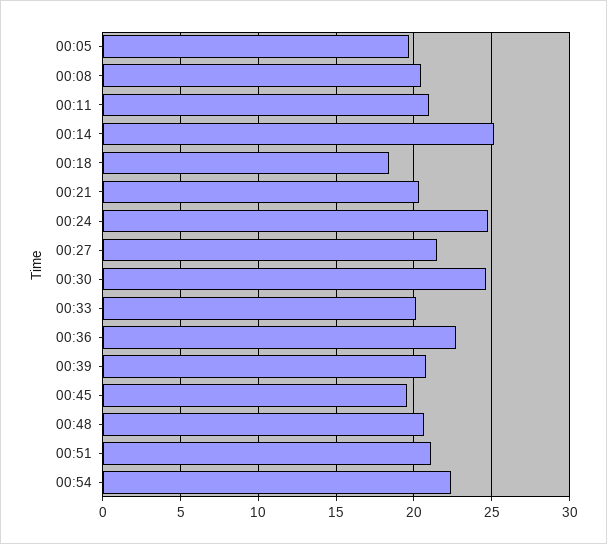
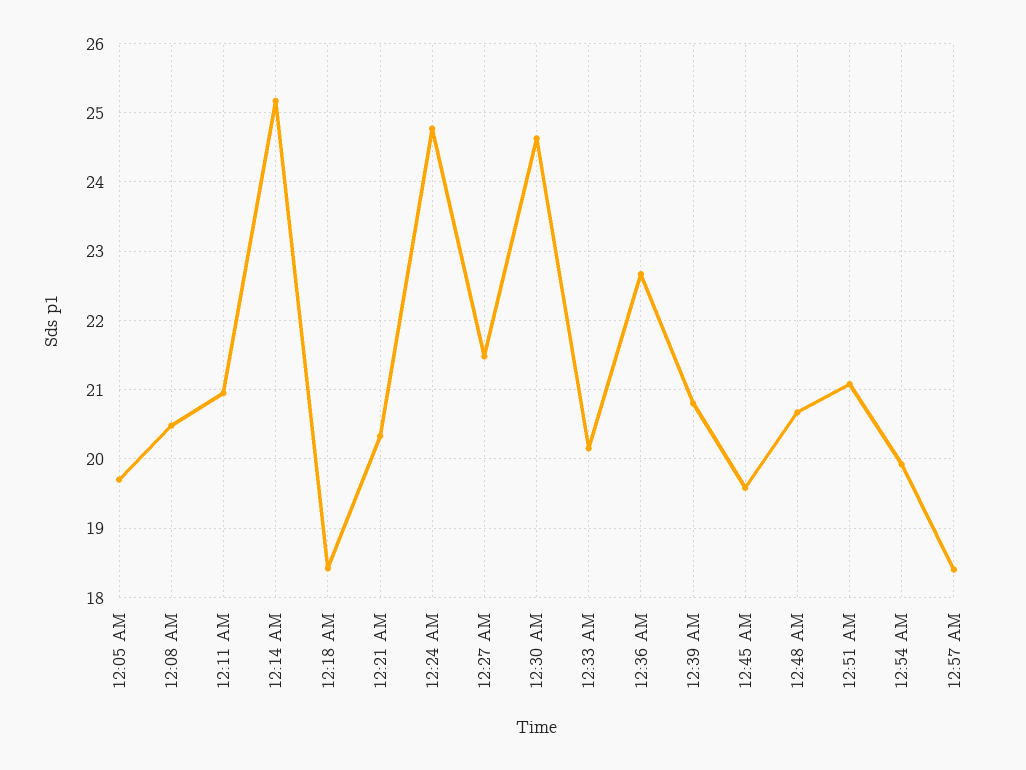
00:54: 22.5 -> 19.9
12:57 AM: none -> 18.4

